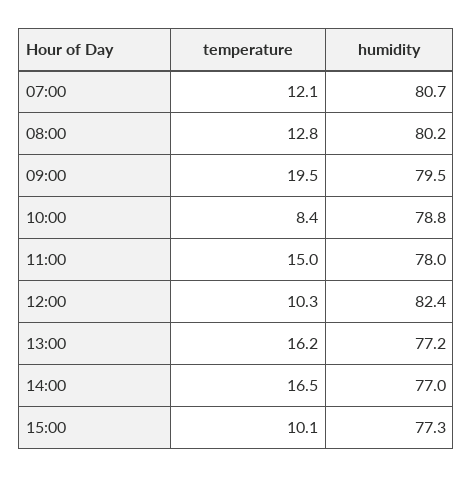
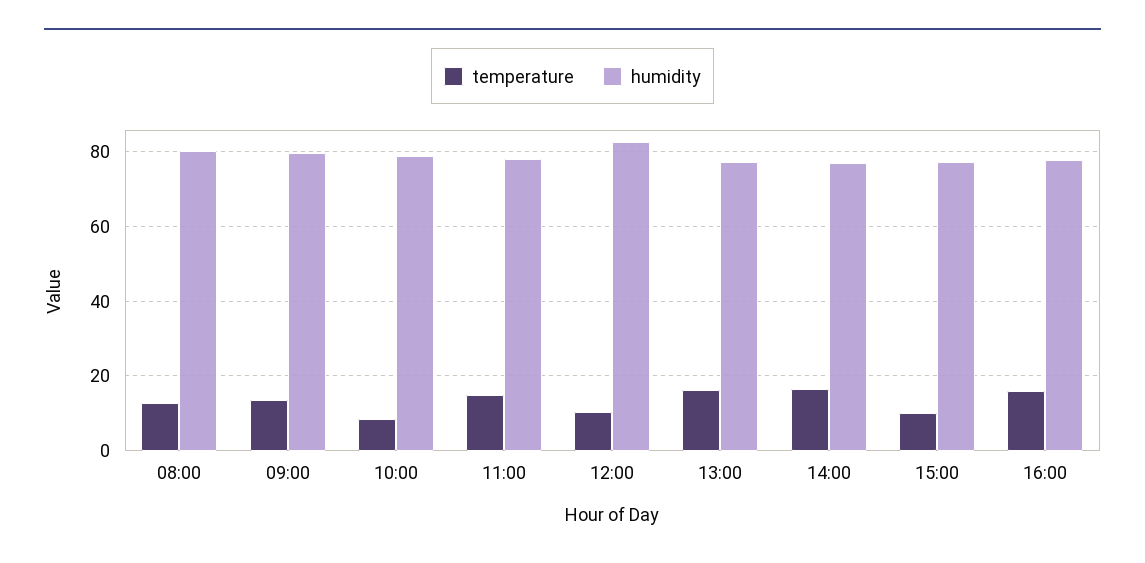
temperature, 07:00: 12.1 -> none
humidity, 07:00: 80.7 -> none
temperature, 09:00: 19.5 -> 14
temperature, 16:00: none -> 16
humidity, 16:00: none -> 78

